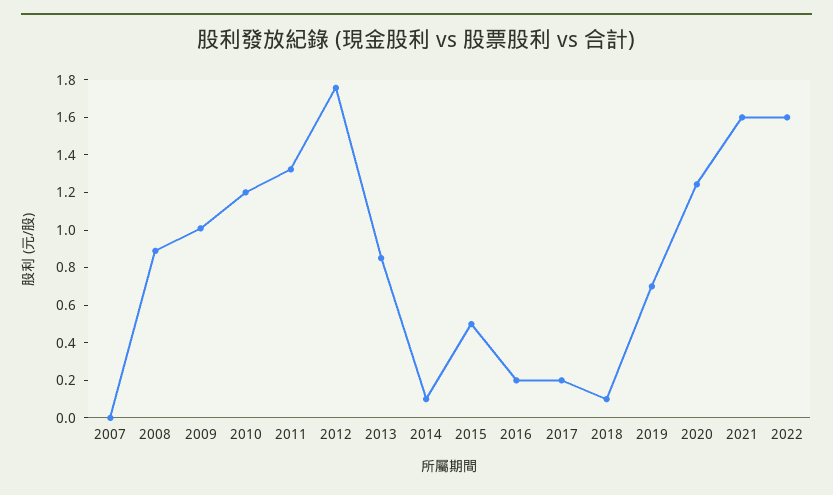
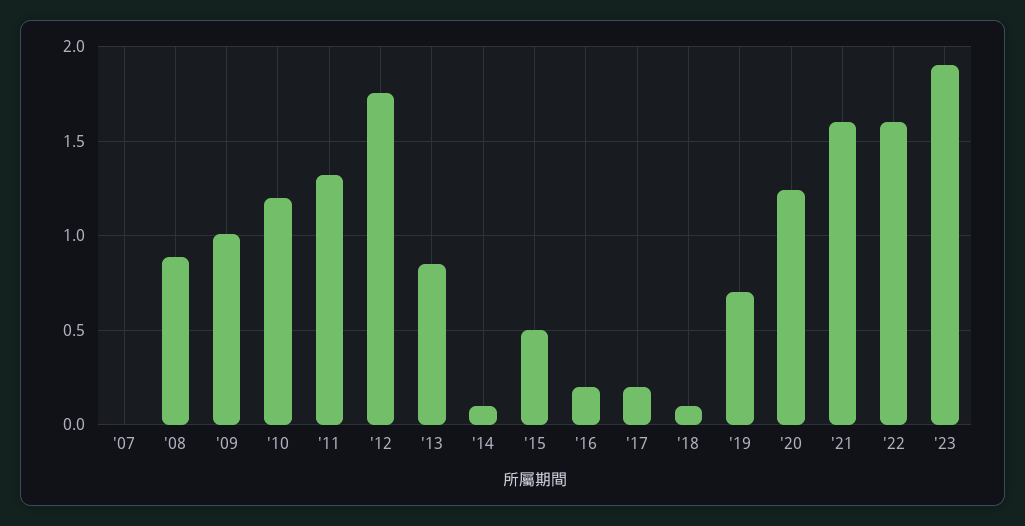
'23: none -> 1.9

